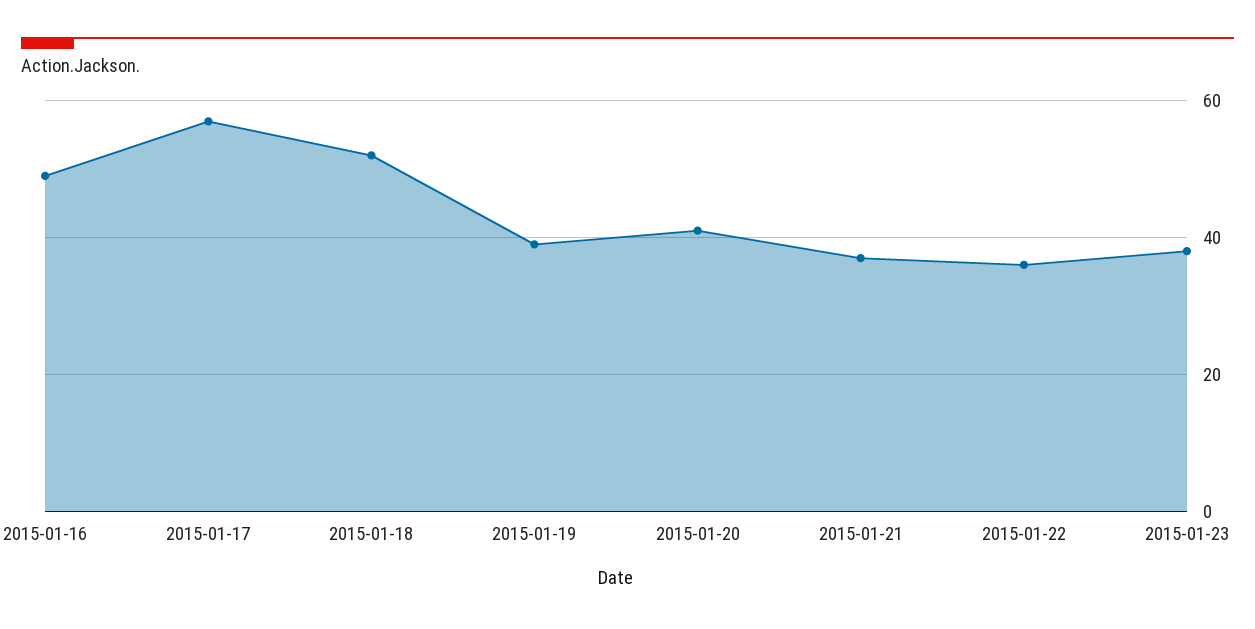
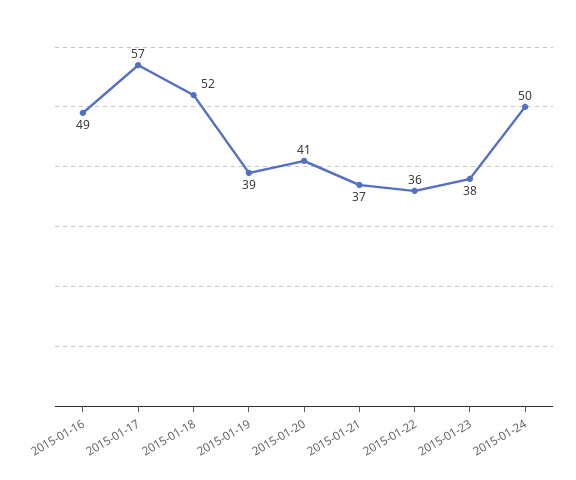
2015-01-24: none -> 50

